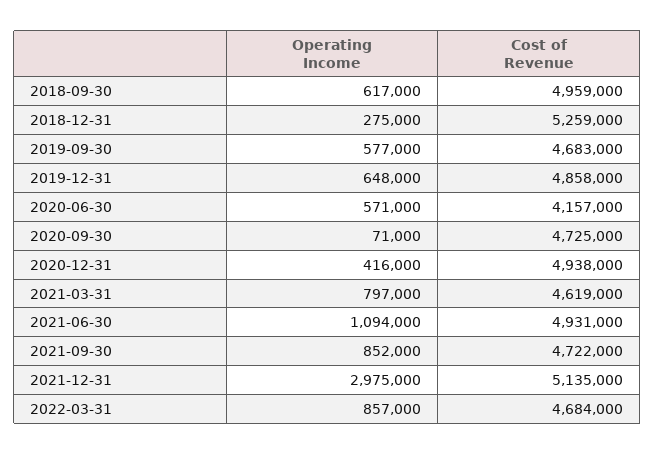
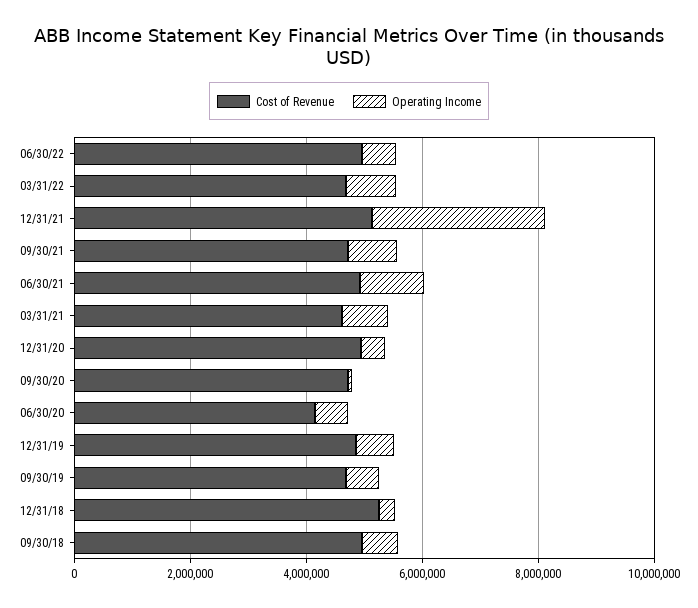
Cost of Revenue, 06/30/22: none -> 5000000
Operating Income, 06/30/22: none -> 500000

